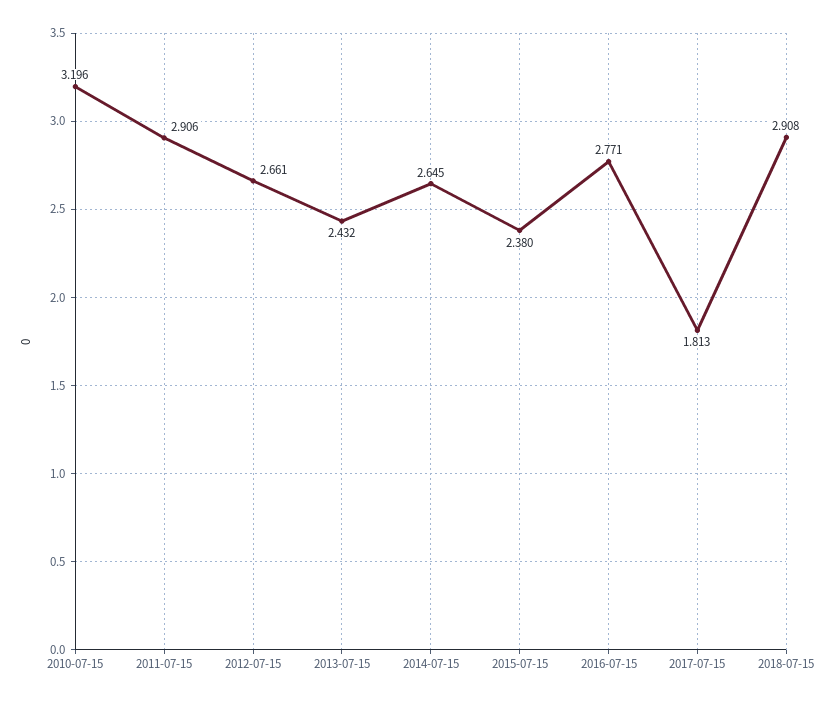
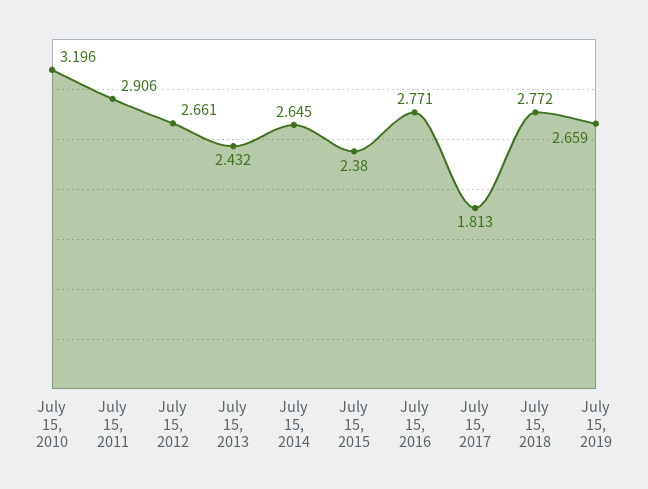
2018-07-15: 2.908 -> 2.772
July 15, 2019: none -> 2.659

